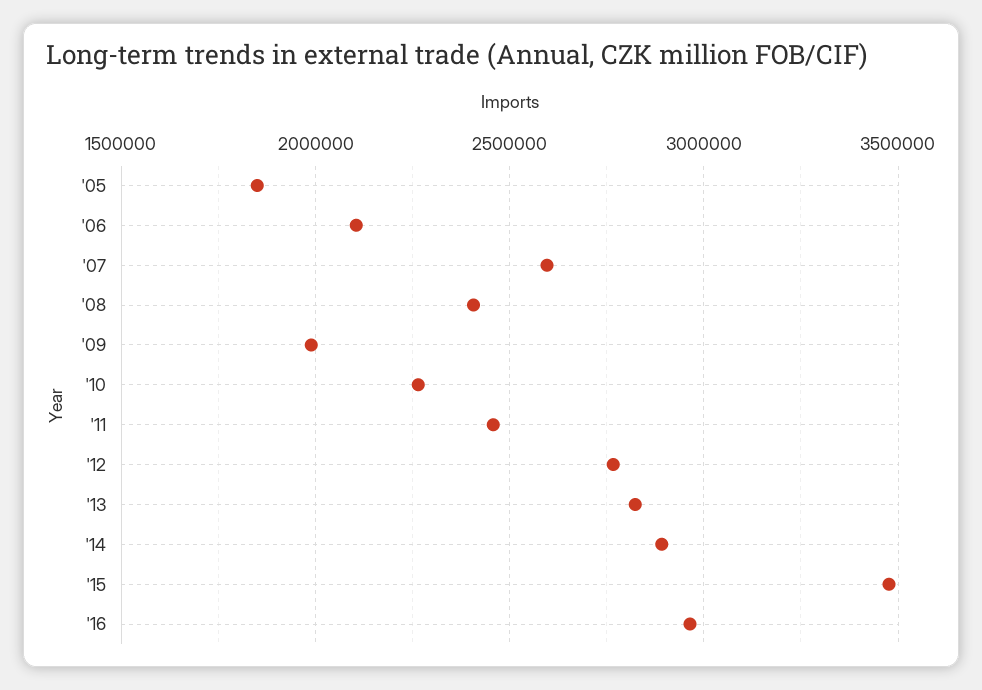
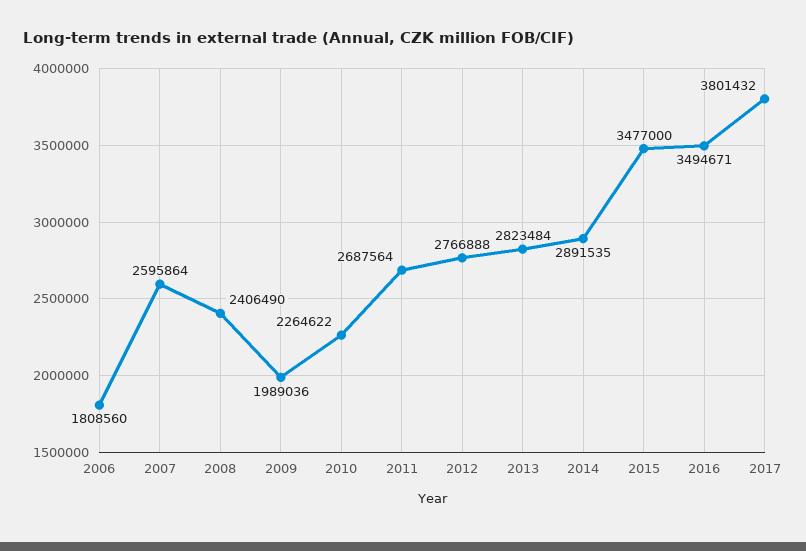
'05: 1850000 -> none
'06: 2100000 -> 1808560
'11: 2450000 -> 2687564
'16: 2950000 -> 3494671
2017: none -> 3801432

